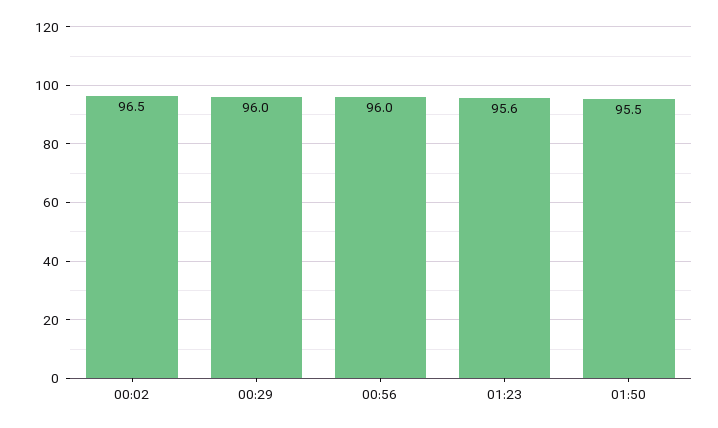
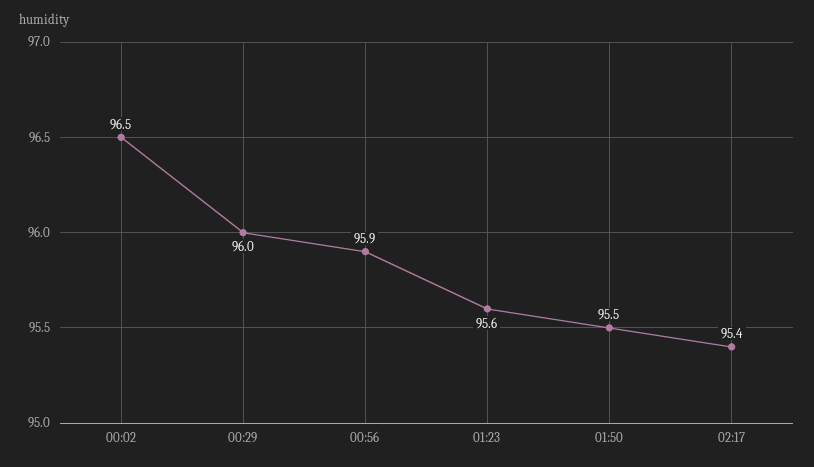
00:56: 96 -> 95.9
02:17: none -> 95.4

